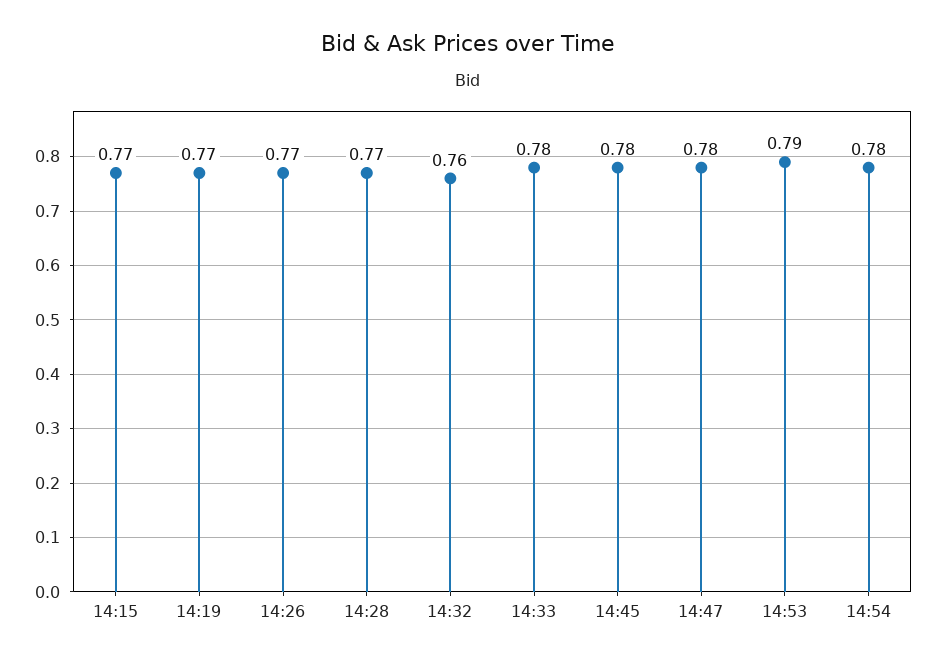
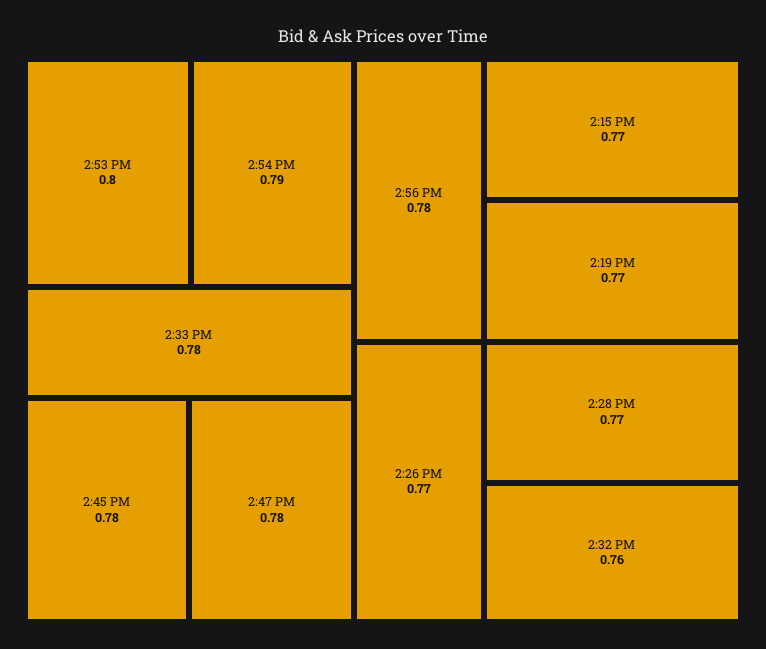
14:53: 0.79 -> 0.8
14:54: 0.78 -> 0.79
2:56 PM: none -> 0.78

